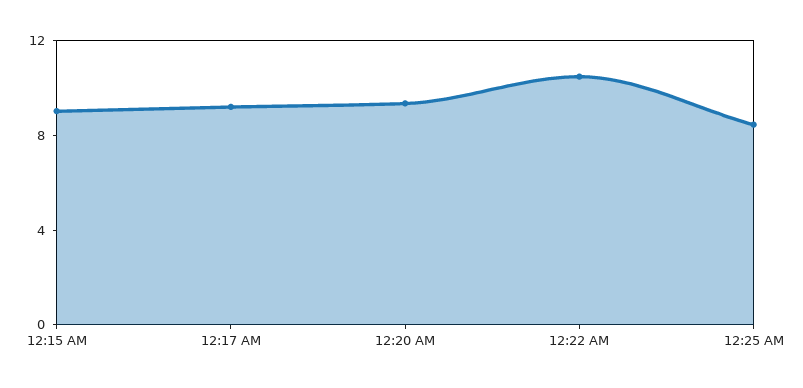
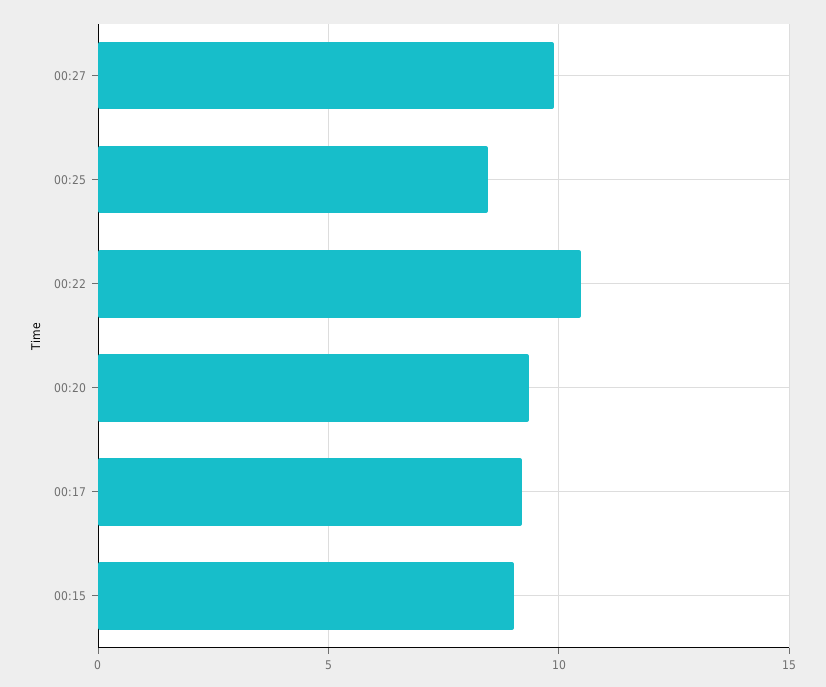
00:27: none -> 10

